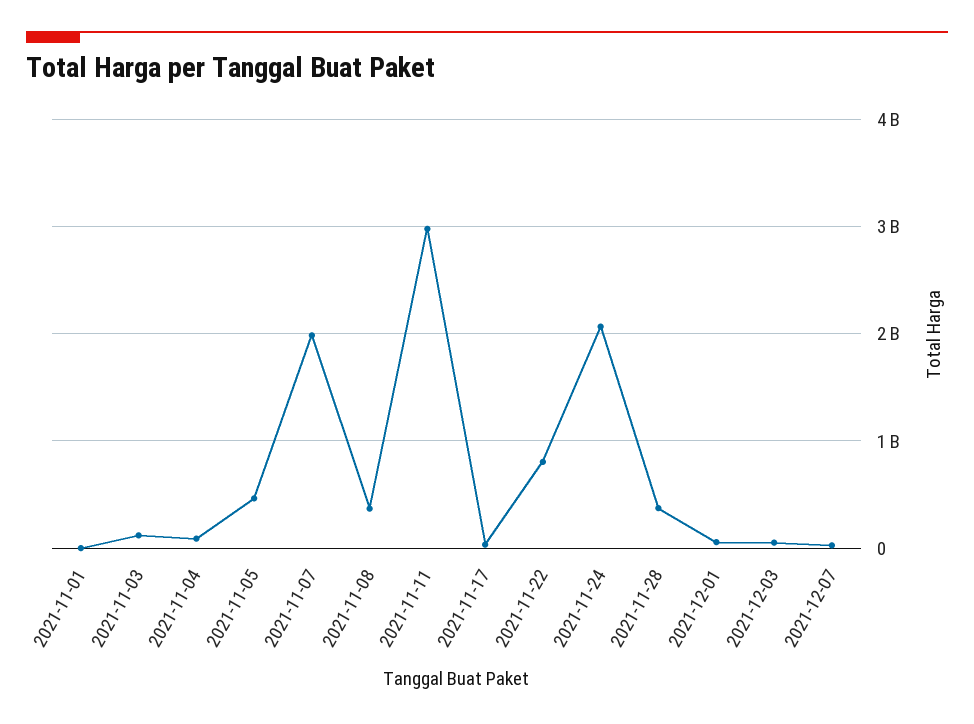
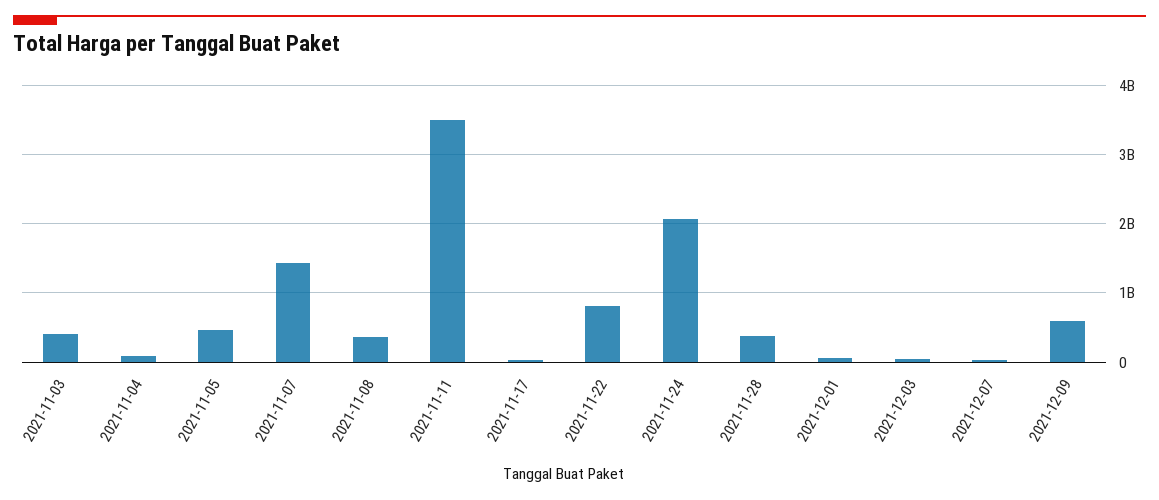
2021-11-01: 0 -> none
2021-11-03: 100000000 -> 400000000
2021-11-07: 2000000000 -> 1400000000
2021-11-11: 3000000000 -> 3500000000
2021-12-09: none -> 600000000

